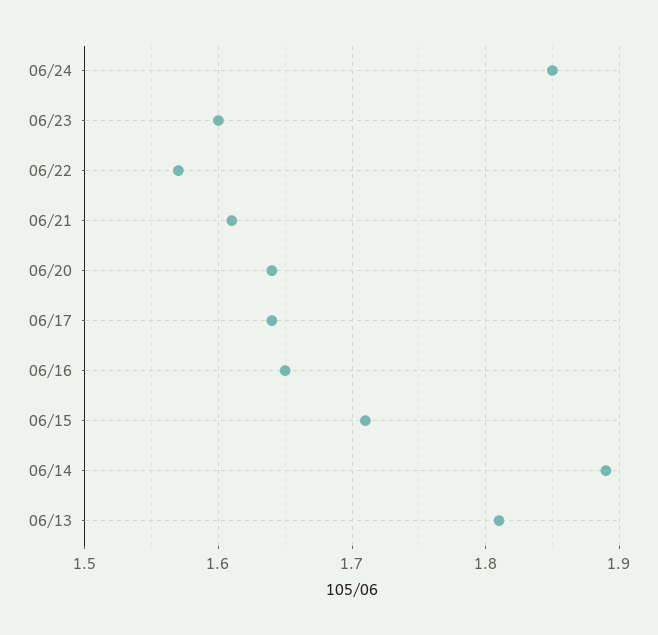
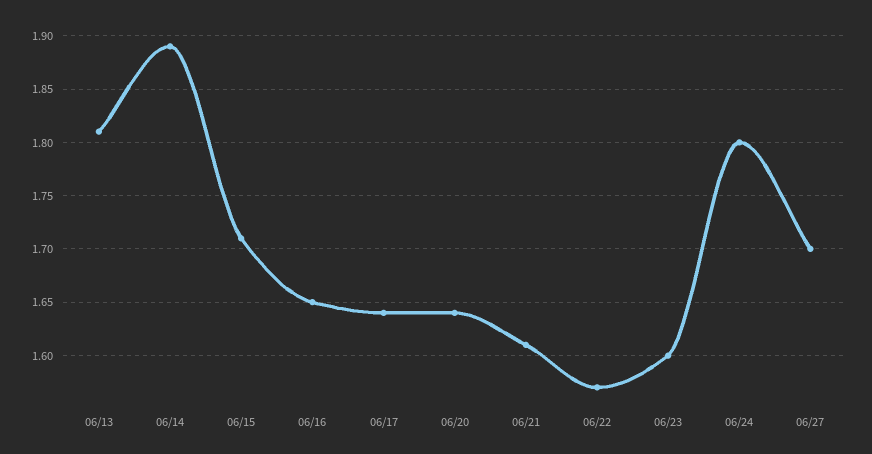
06/24: 1.85 -> 1.8
06/27: none -> 1.7

